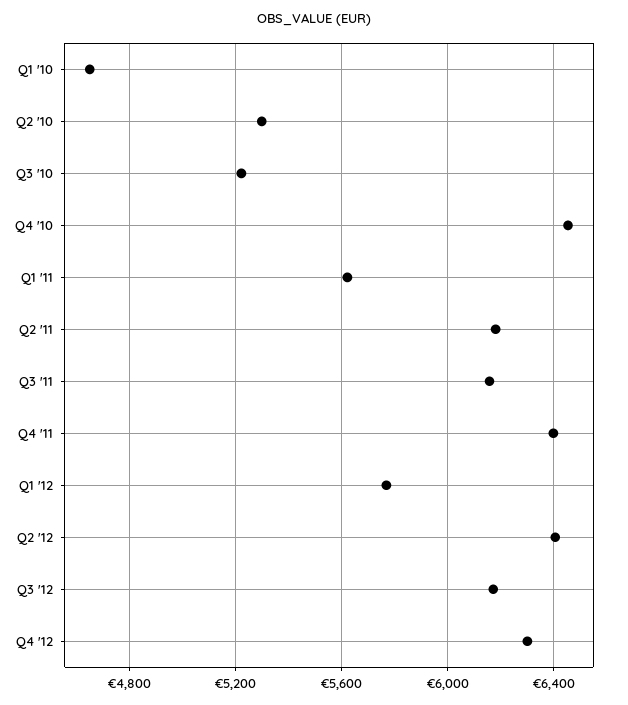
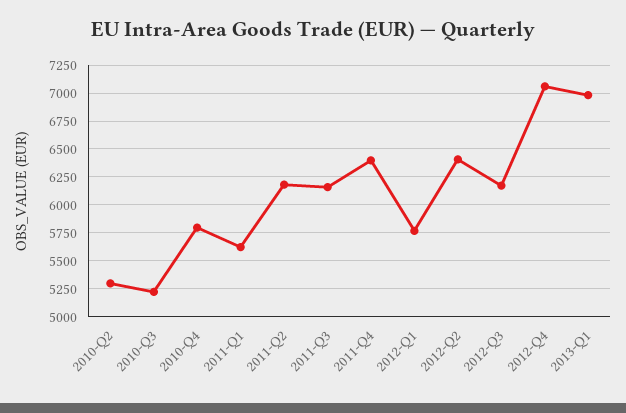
Q1 '10: 4650 -> none
Q4 '10: 6450 -> 5750
Q4 '12: 6300 -> 7000
2013-Q1: none -> 7000

